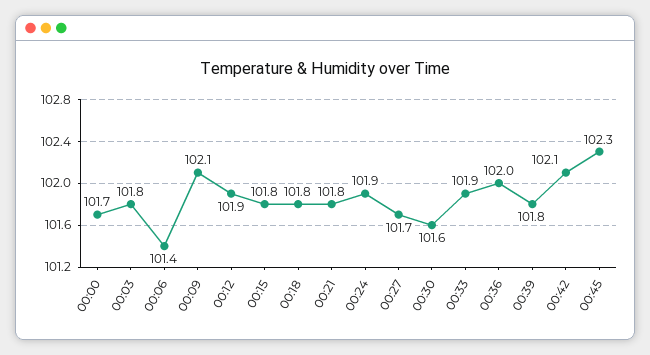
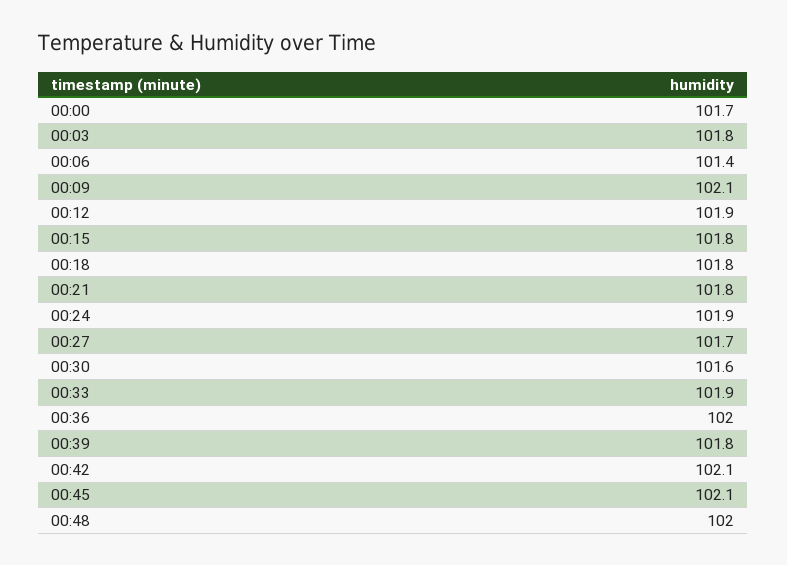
00:45: 102.3 -> 102.1
00:48: none -> 102

